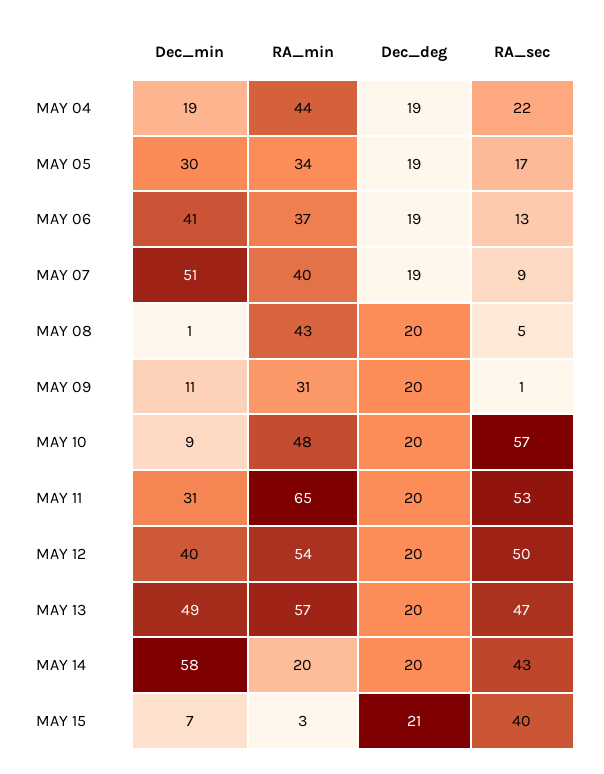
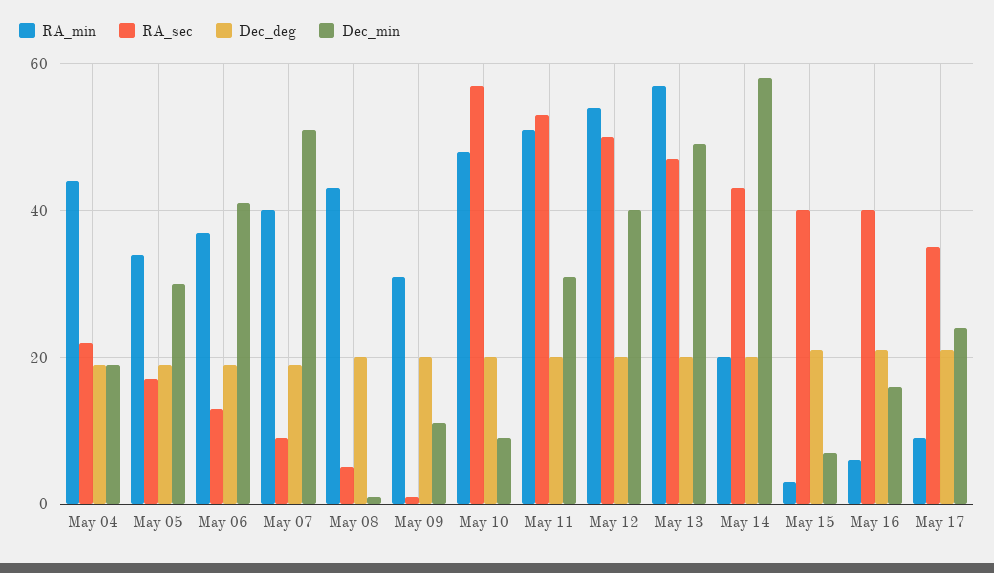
RA_min, MAY 11: 65 -> 50
RA_min, May 16: none -> 5
RA_sec, May 16: none -> 40
Dec_deg, May 16: none -> 20
Dec_min, May 16: none -> 15
RA_min, May 17: none -> 10
RA_sec, May 17: none -> 35
Dec_deg, May 17: none -> 20
Dec_min, May 17: none -> 25

